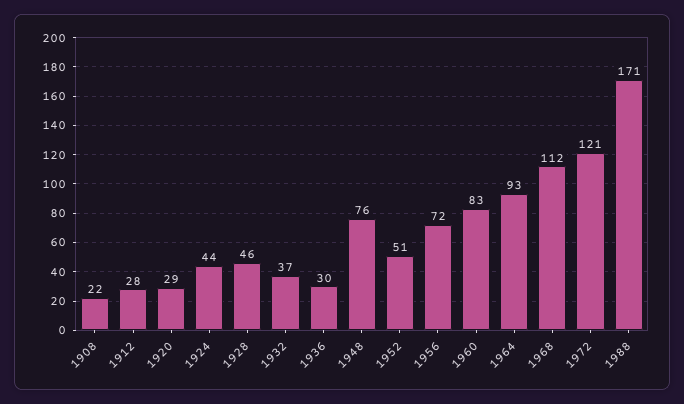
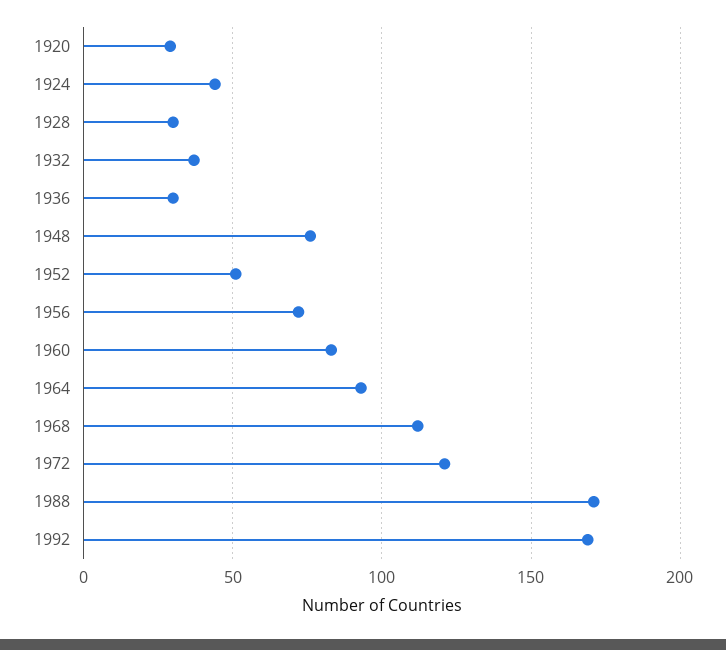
1908: 22 -> none
1912: 28 -> none
1928: 46 -> 30
1992: none -> 170

